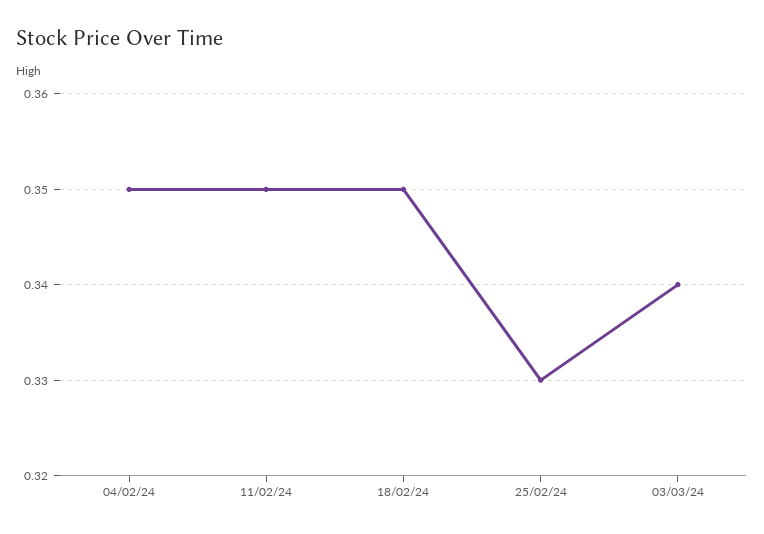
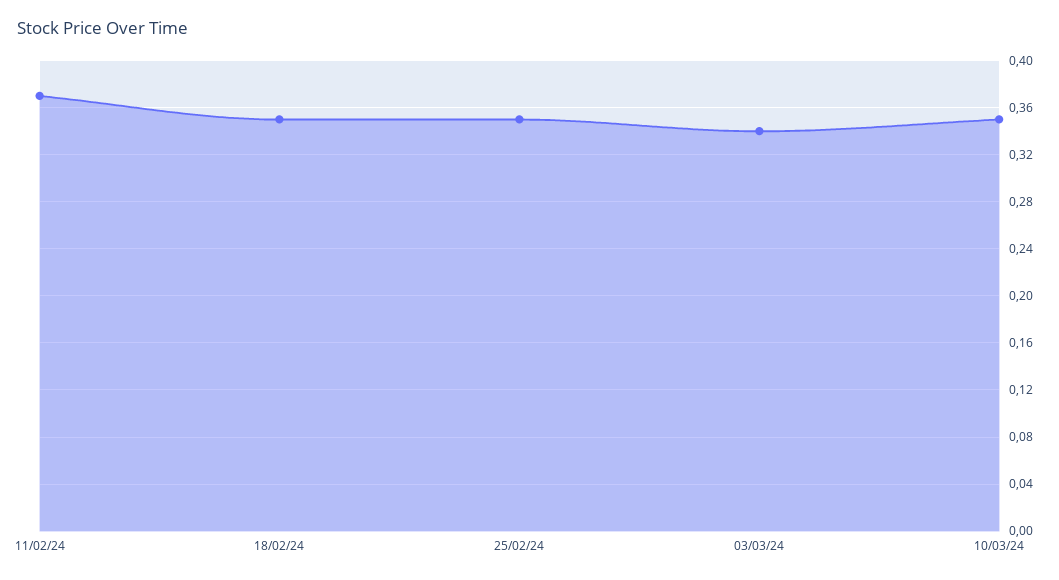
04/02/24: 0.35 -> none
11/02/24: 0.35 -> 0.37
25/02/24: 0.33 -> 0.35
10/03/24: none -> 0.35

